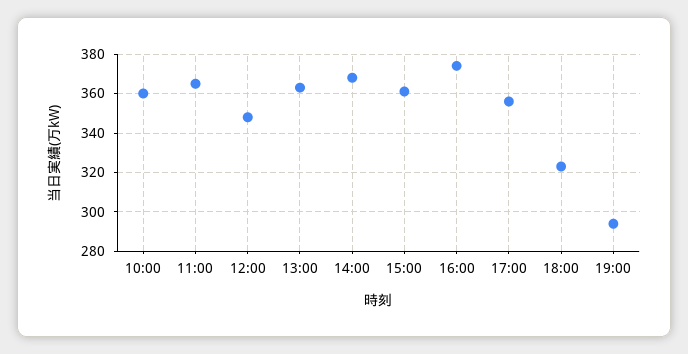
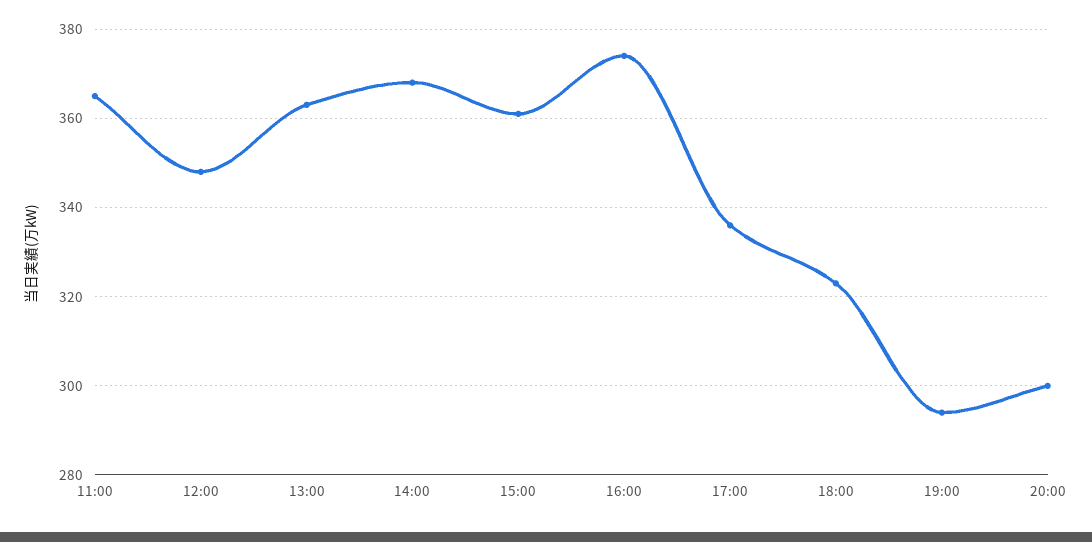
10:00: 360 -> none
17:00: 355 -> 335
20:00: none -> 300

